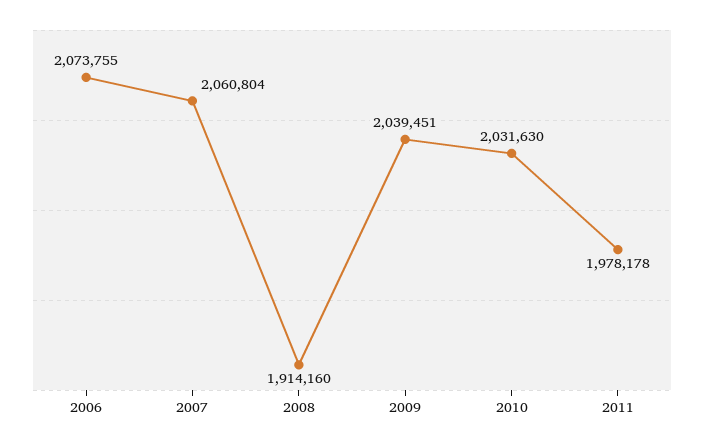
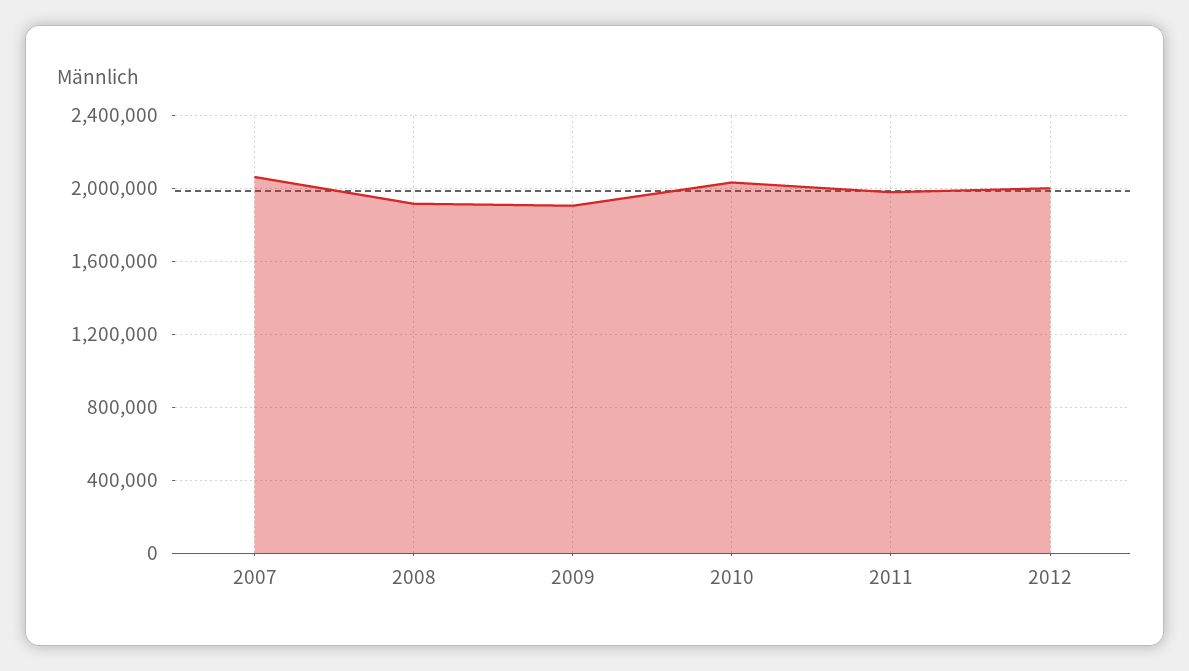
2006: 2073755 -> none
2009: 2039451 -> 1900000
2012: none -> 2000000

